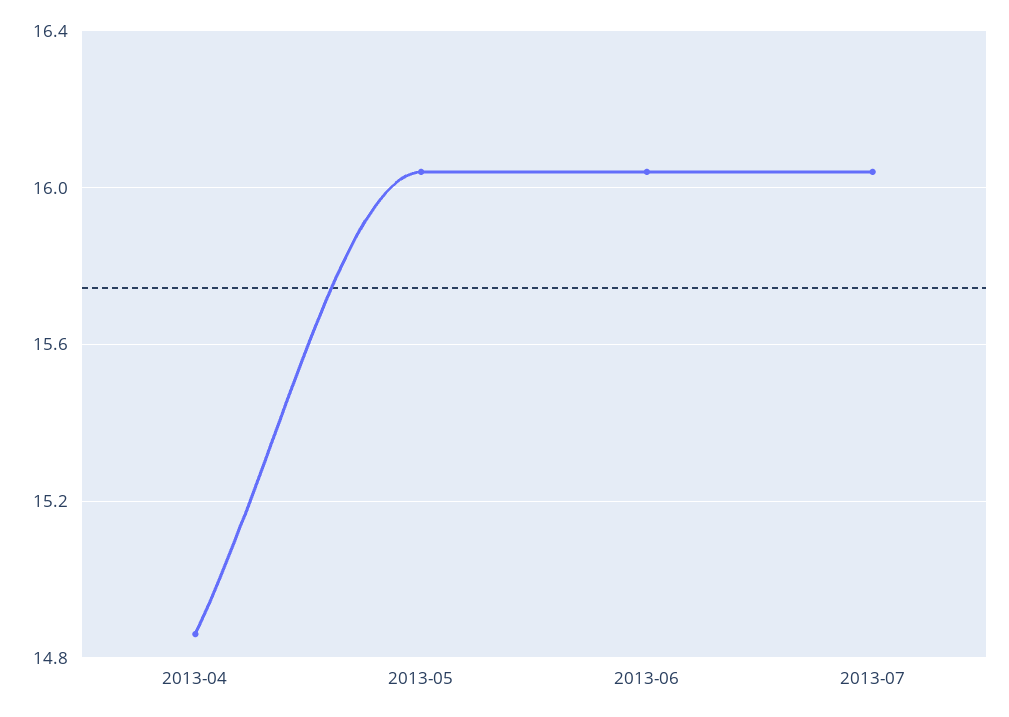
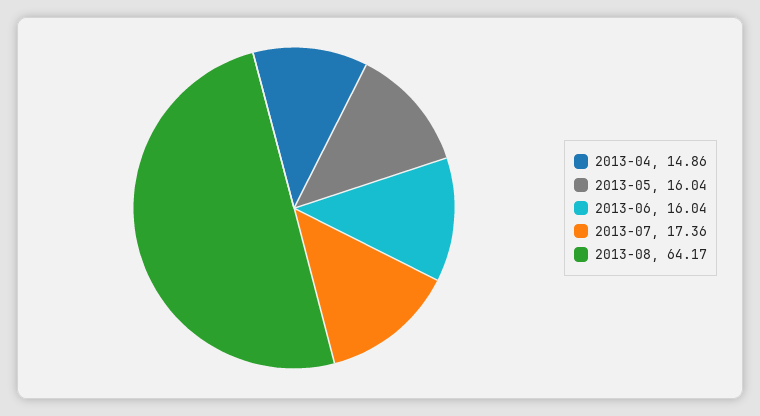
2013-07: 16.05 -> 17.36
2013-08: none -> 64.17

